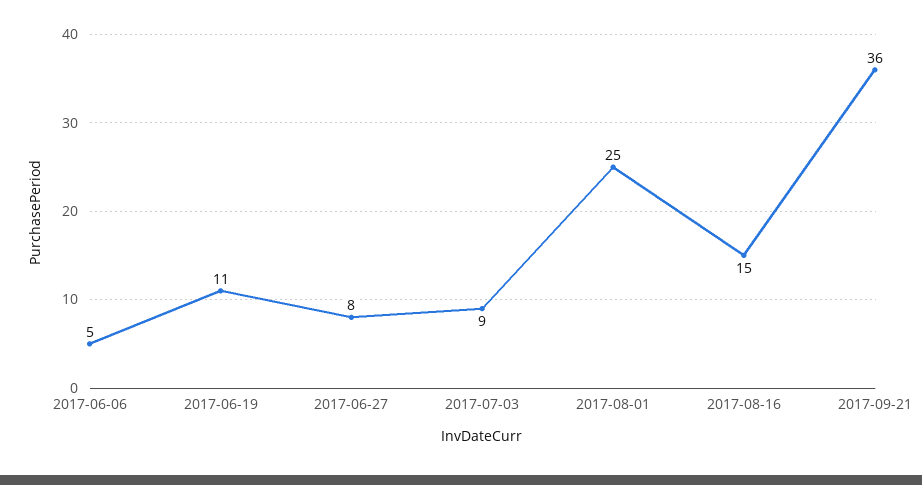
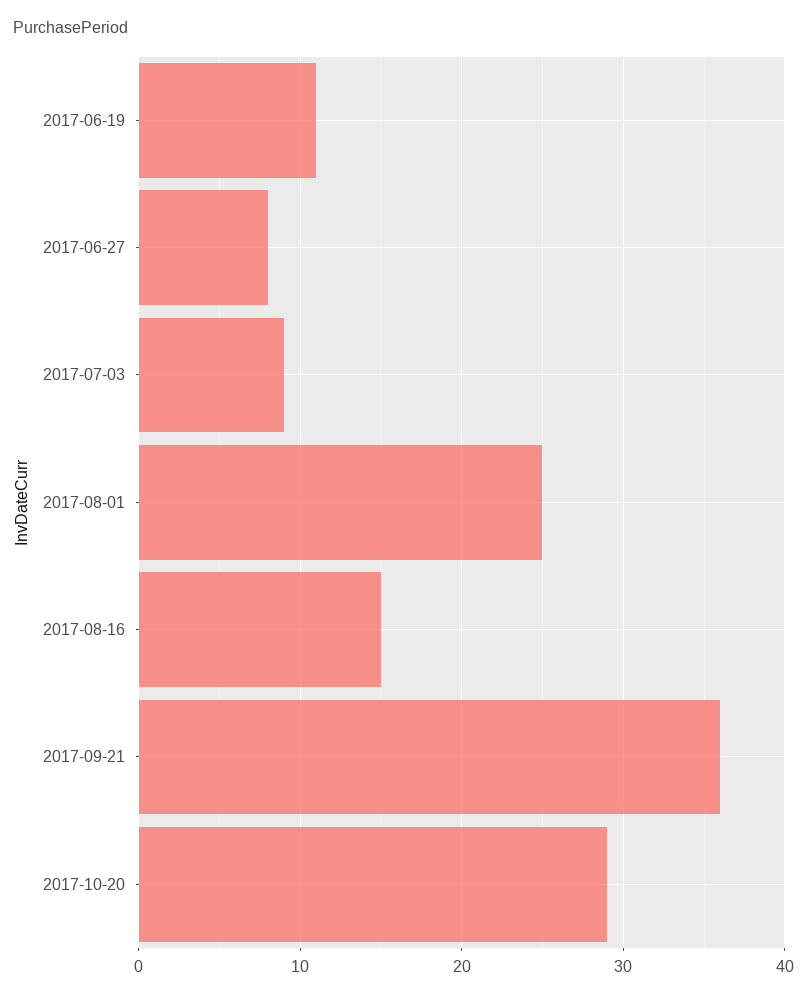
2017-06-06: 5 -> none
2017-10-20: none -> 29

